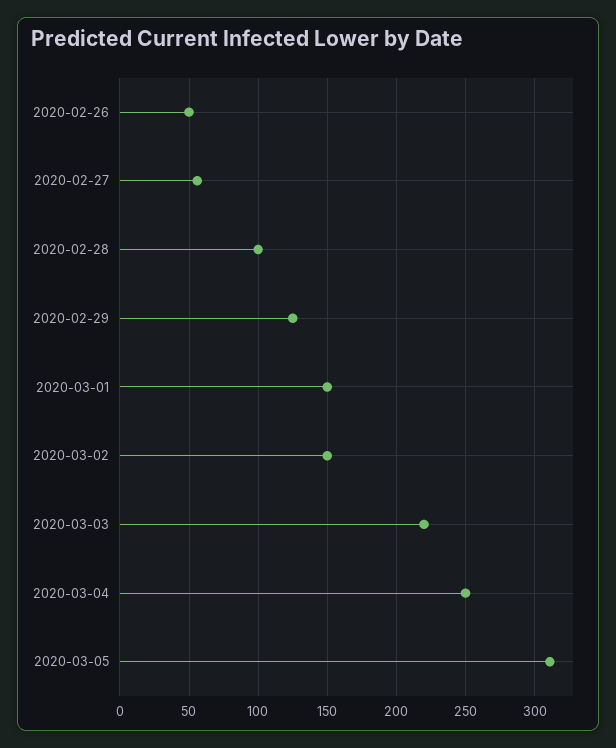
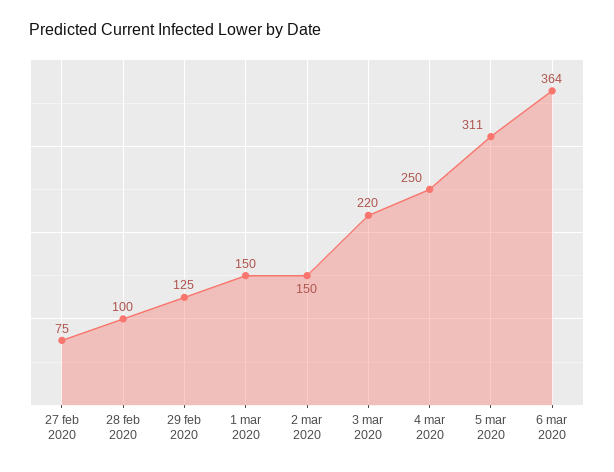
2020-02-26: 50 -> none
2020-02-27: 55 -> 75
6 mar 2020: none -> 364

